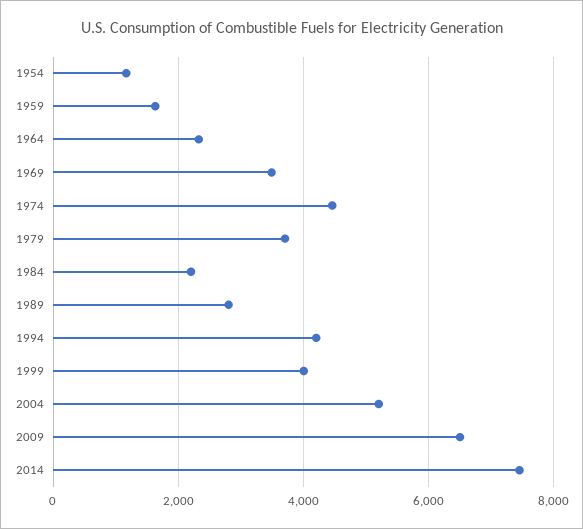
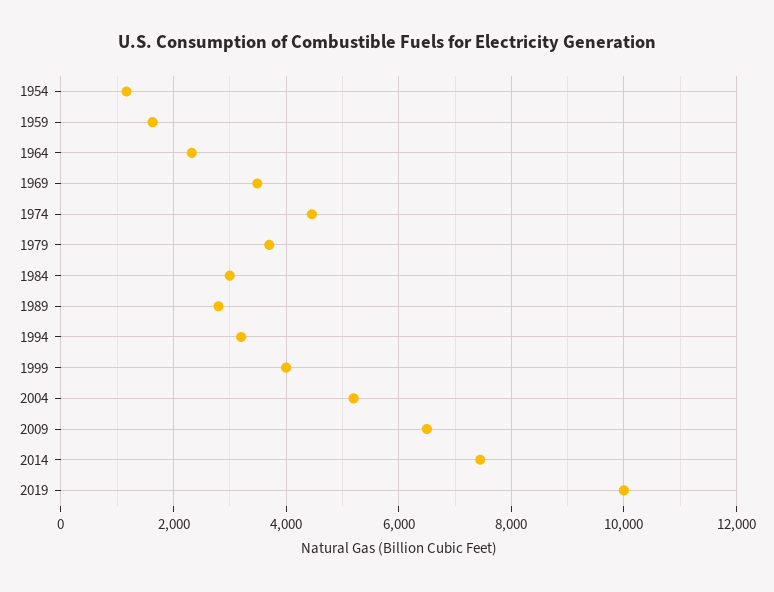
1984: 2200 -> 3000
1994: 4200 -> 3200
2019: none -> 10000

